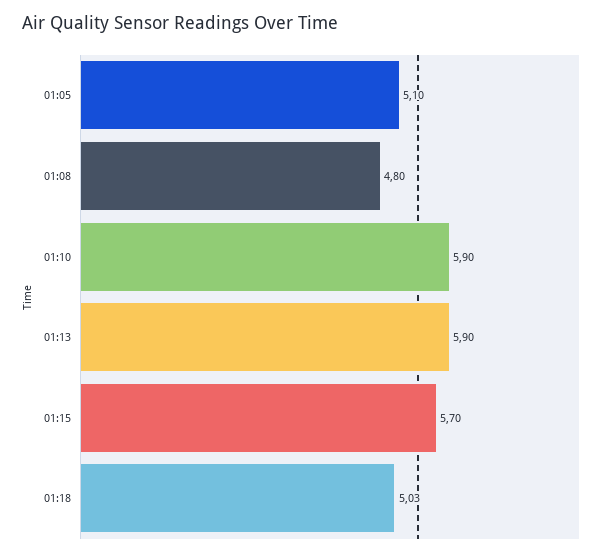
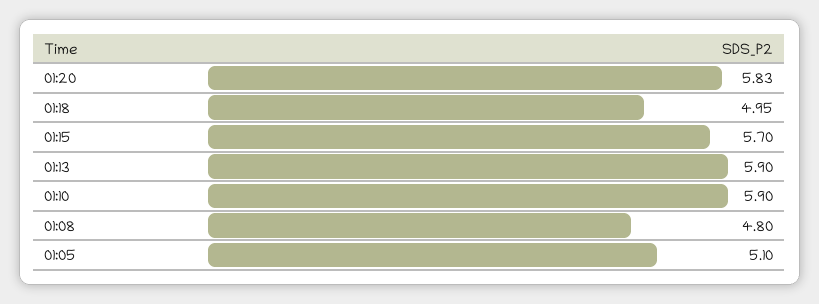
01:18: 5.03 -> 4.95
01:20: none -> 5.83

